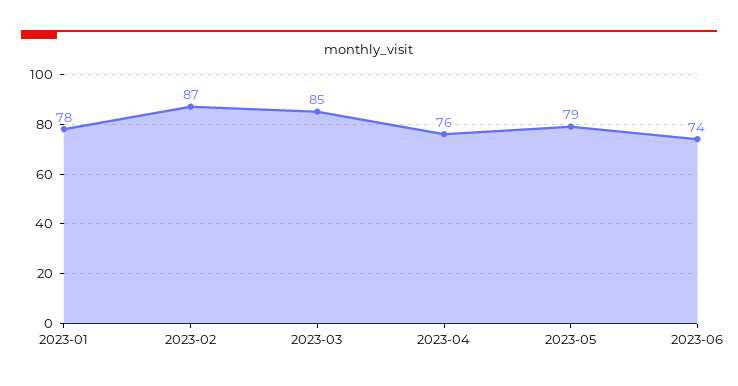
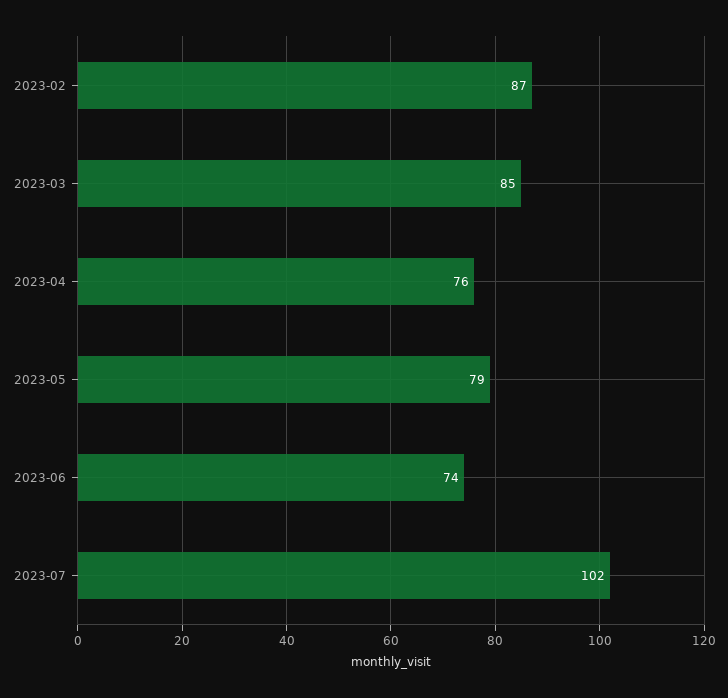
2023-01: 78 -> none
2023-07: none -> 102

